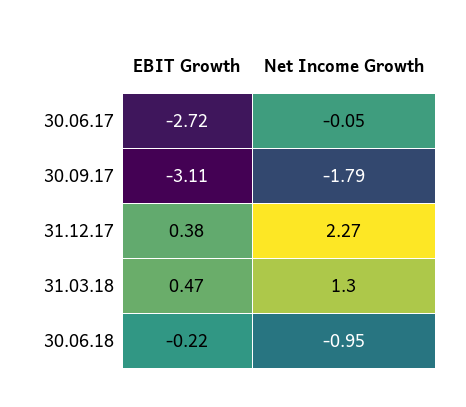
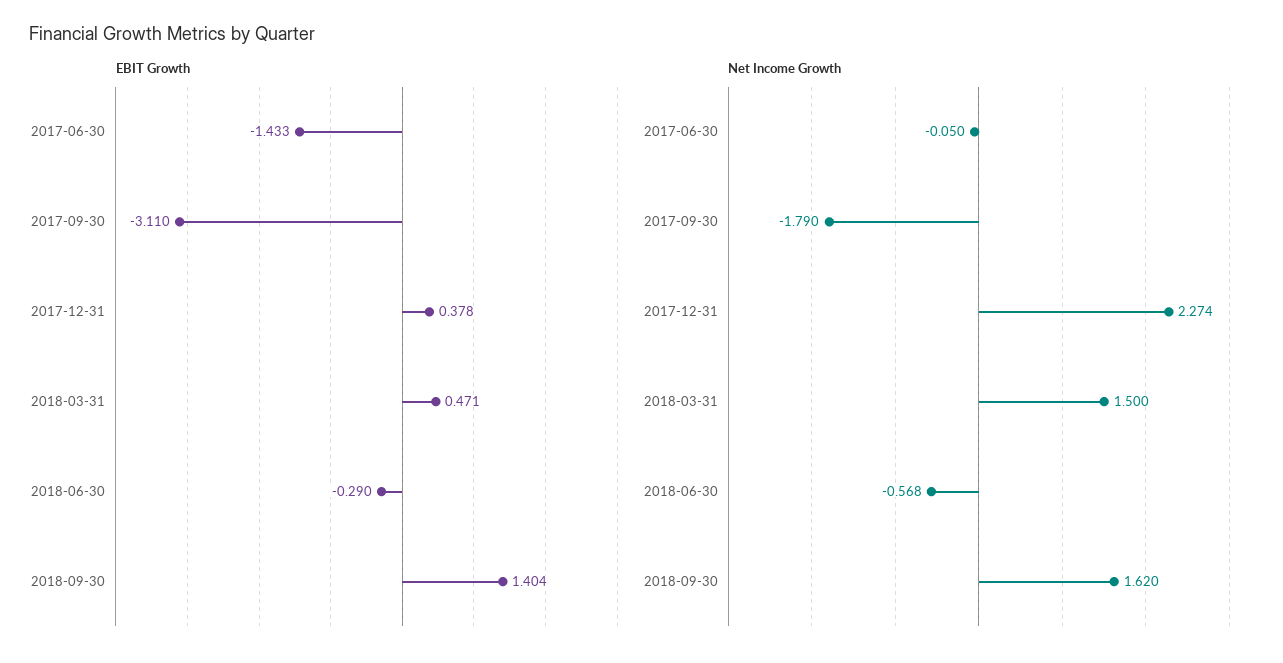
EBIT Growth, 30.06.17: -2.72 -> -1.433
Net Income Growth, 31.03.18: 1.3 -> 1.5
EBIT Growth, 30.06.18: -0.22 -> -0.29
Net Income Growth, 30.06.18: -0.95 -> -0.568
EBIT Growth, 2018-09-30: none -> 1.404
Net Income Growth, 2018-09-30: none -> 1.62

